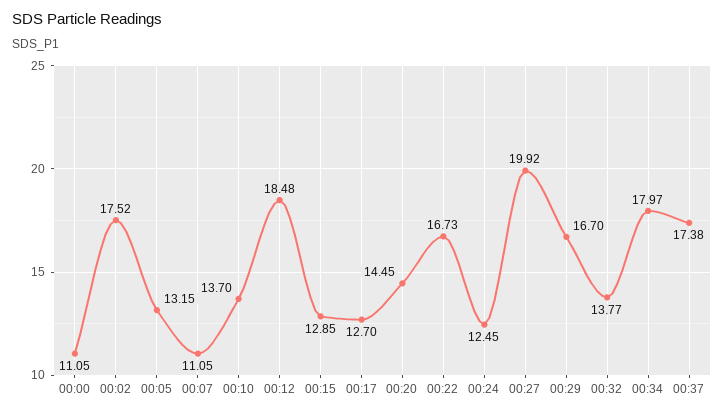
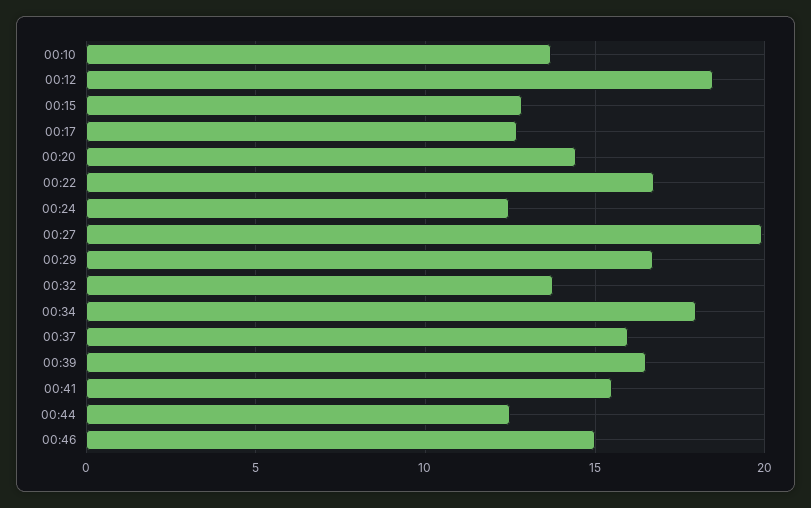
00:00: 11.05 -> none
00:02: 17.52 -> none
00:05: 13.15 -> none
00:07: 11.05 -> none
00:37: 17.38 -> 16
00:39: none -> 16.5
00:41: none -> 15.5
00:44: none -> 12.5
00:46: none -> 15

